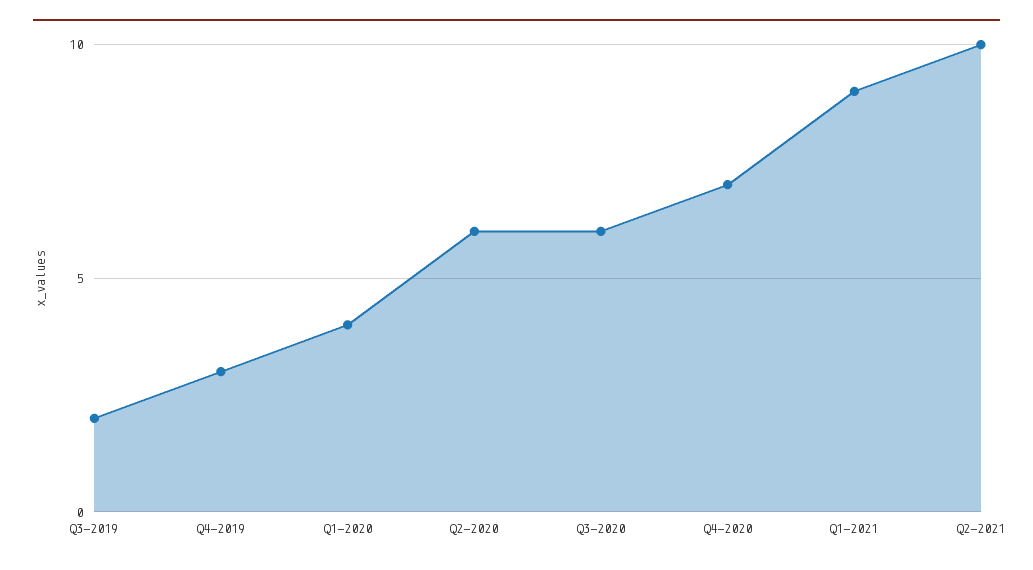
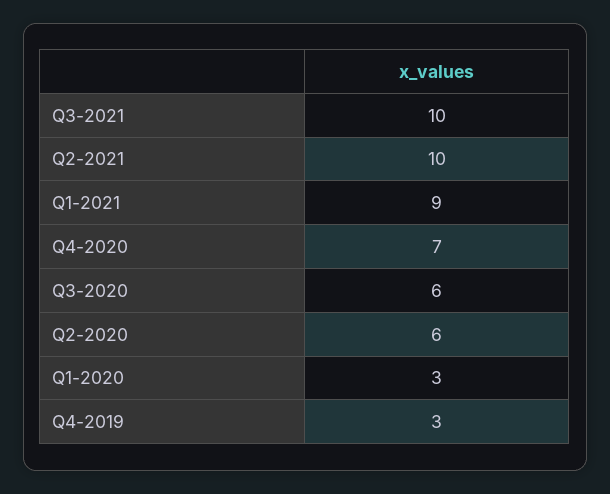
Q3-2019: 2 -> none
Q1-2020: 4 -> 3
Q3-2021: none -> 10

